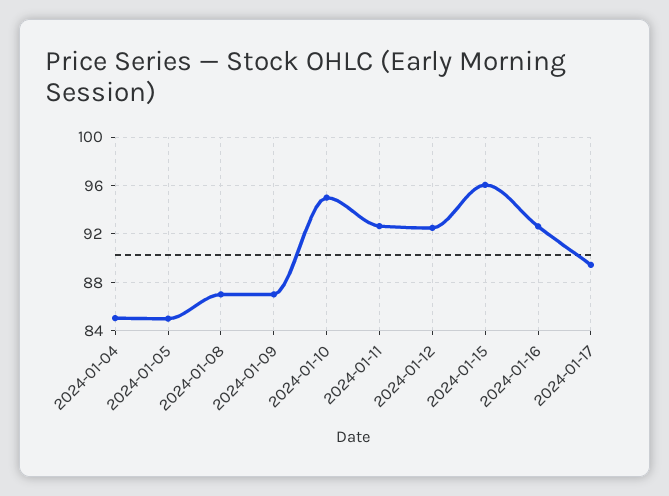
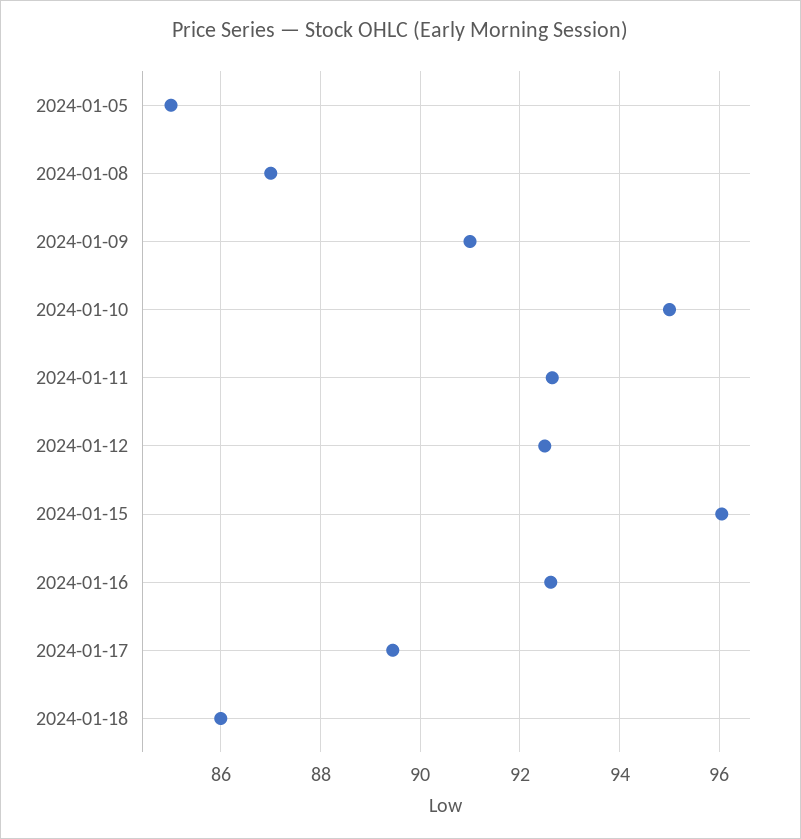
2024-01-04: 85 -> none
2024-01-09: 87 -> 91
2024-01-18: none -> 86

